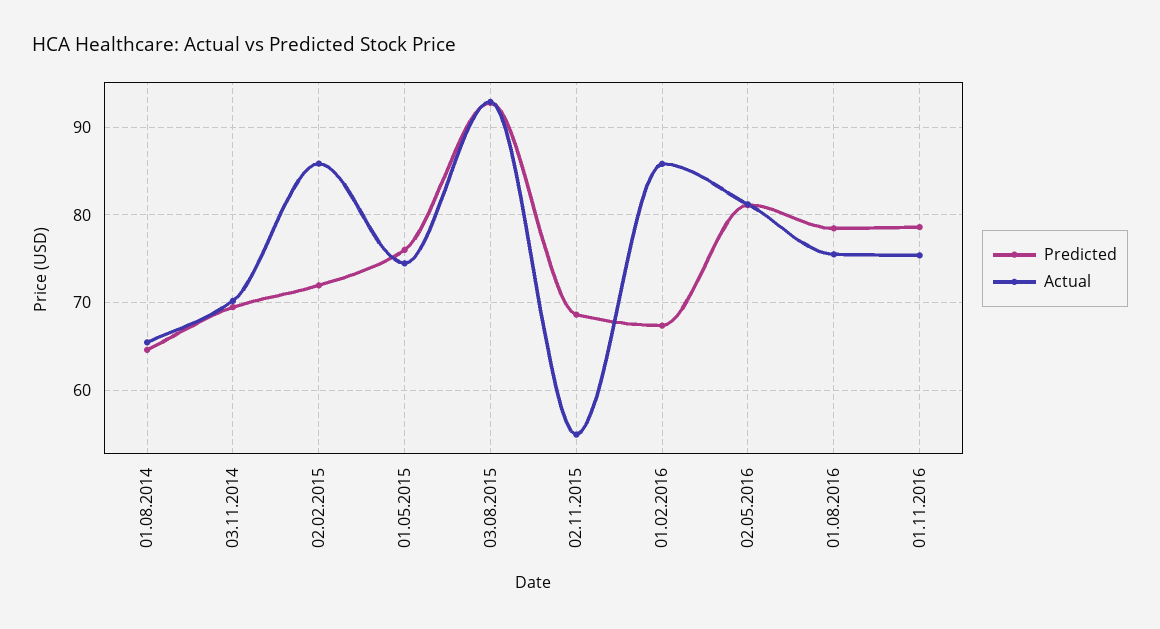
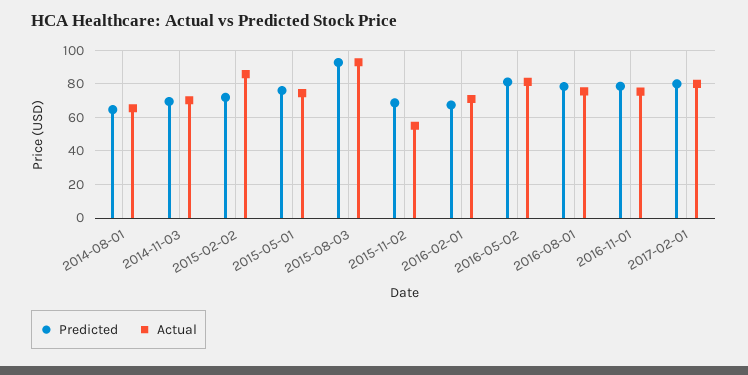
Actual, 01.02.2016: 86 -> 70
Predicted, 2017-02-01: none -> 80
Actual, 2017-02-01: none -> 80

